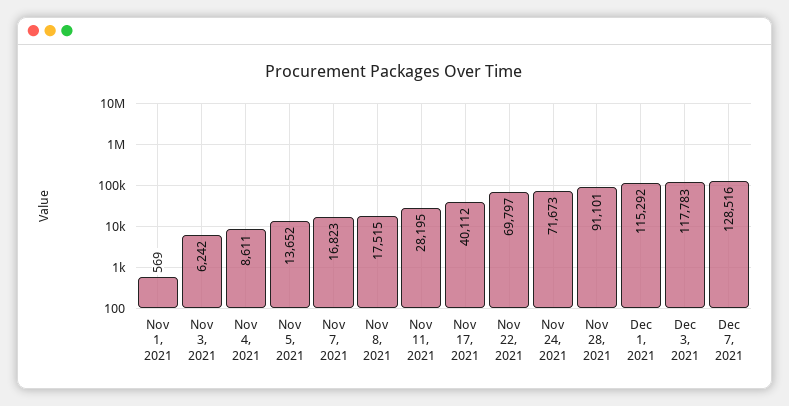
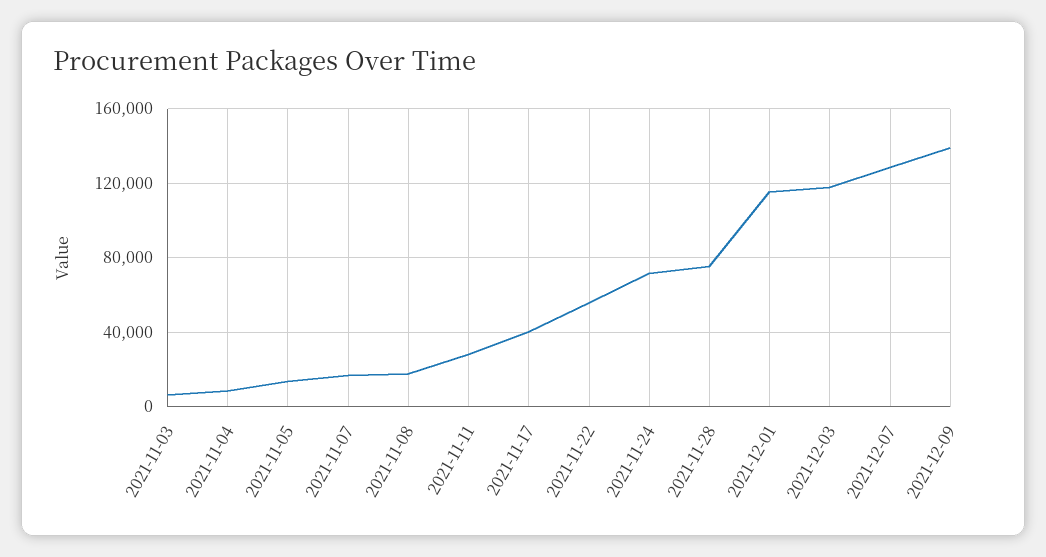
Nov 1, 2021: 569 -> none
Nov 22, 2021: 69797 -> 55000
Nov 28, 2021: 91101 -> 75000
2021-12-09: none -> 140000

